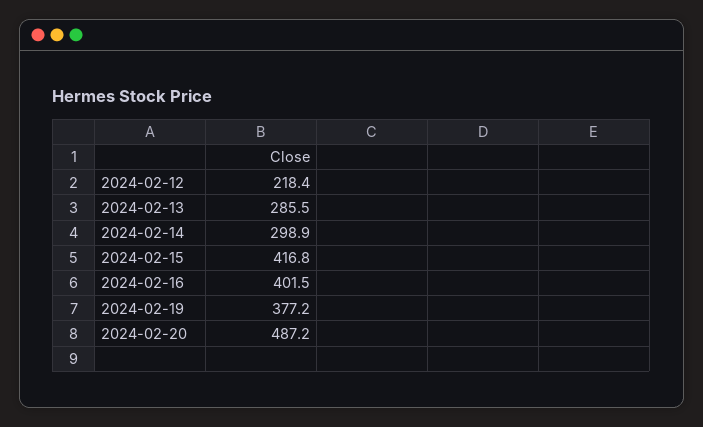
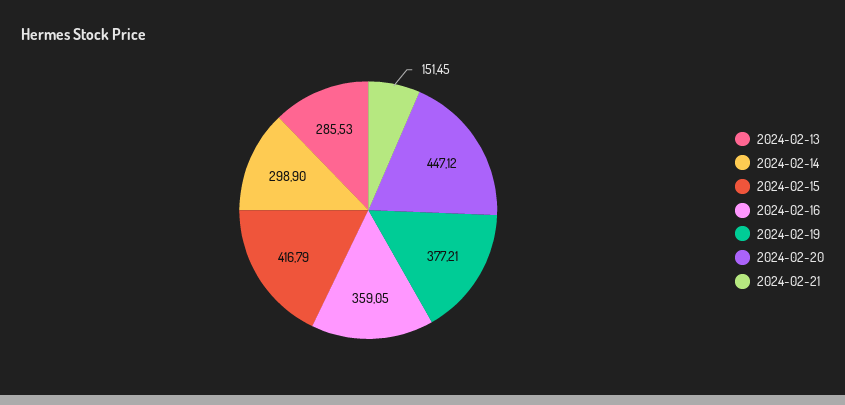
2024-02-12: 218.4 -> none
2024-02-16: 401.5 -> 359.05
2024-02-20: 487.2 -> 447.12
2024-02-21: none -> 151.45

